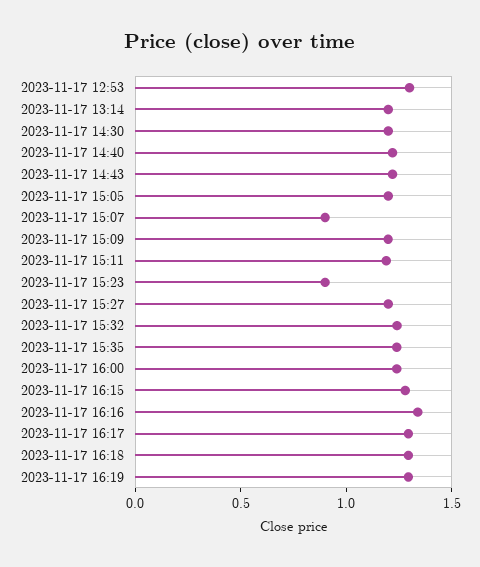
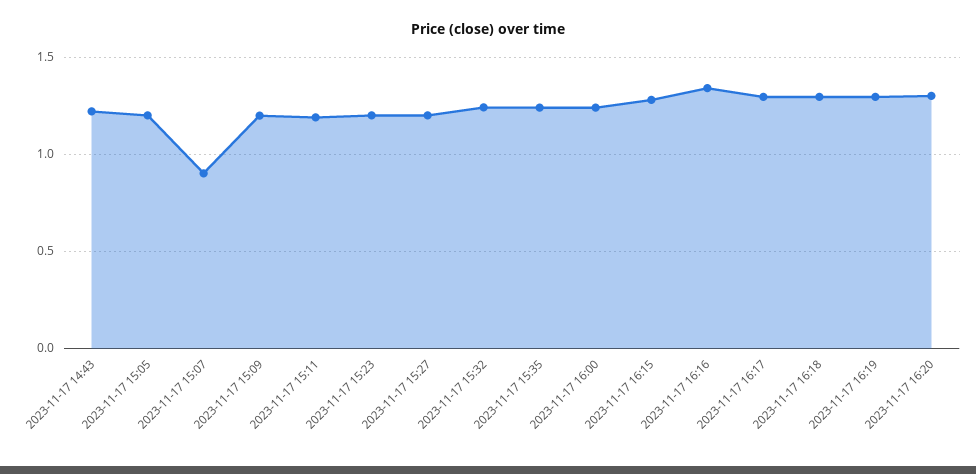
2023-11-17 12:53: 1.3 -> none
2023-11-17 13:14: 1.2 -> none
2023-11-17 14:30: 1.2 -> none
2023-11-17 14:40: 1.2 -> none
2023-11-17 15:23: 0.9 -> 1.2
2023-11-17 16:20: none -> 1.3

